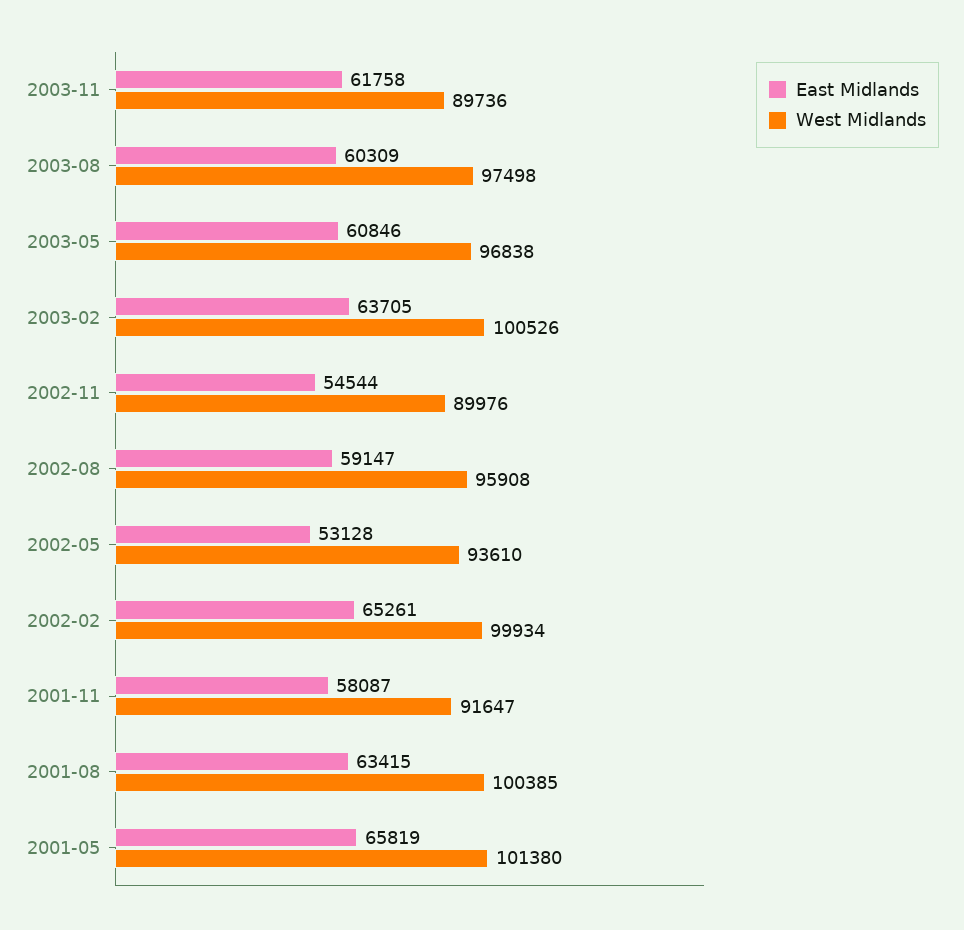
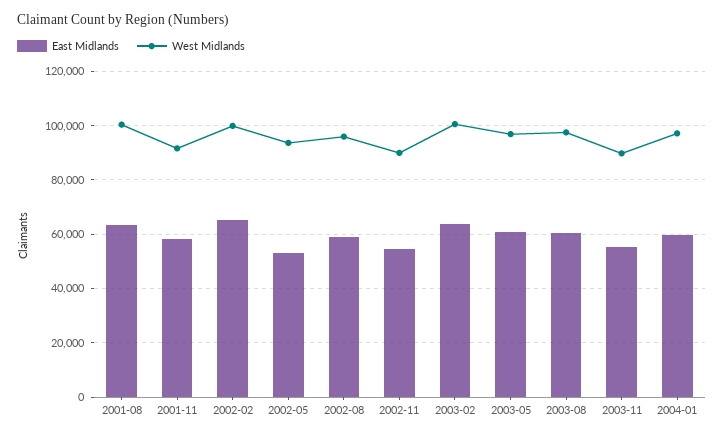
East Midlands, 2003-11: 61758 -> 55000
East Midlands, 2001-05: 65819 -> none
West Midlands, 2001-05: 101380 -> none
East Midlands, 2004-01: none -> 60000
West Midlands, 2004-01: none -> 97500

